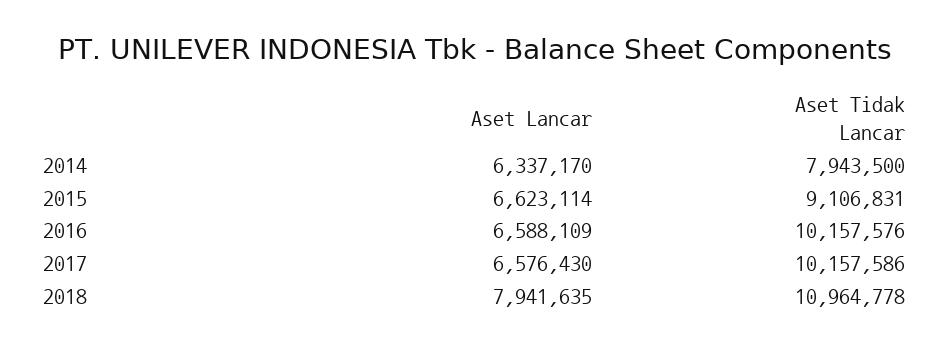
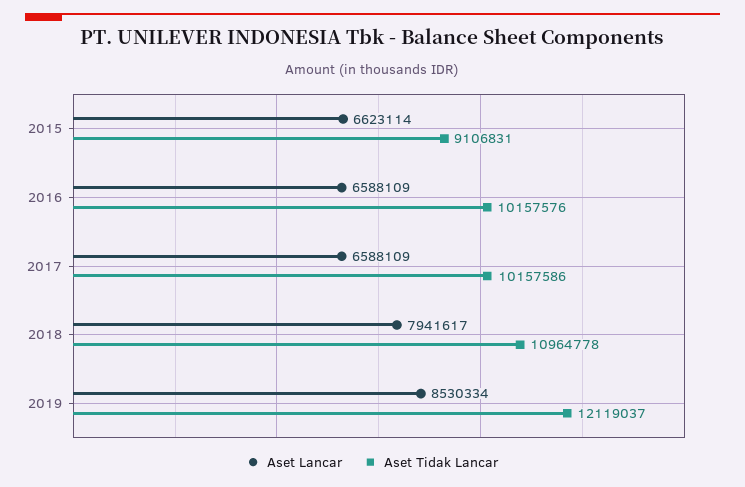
Aset Lancar, 2014: 6337170 -> none
Aset Tidak Lancar, 2014: 7943500 -> none
Aset Lancar, 2017: 6576430 -> 6588109
Aset Lancar, 2018: 7941635 -> 7941617
Aset Lancar, 2019: none -> 8530334
Aset Tidak Lancar, 2019: none -> 12119037

